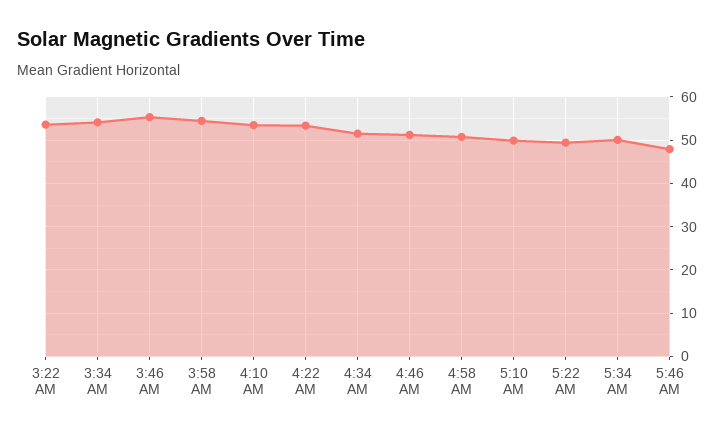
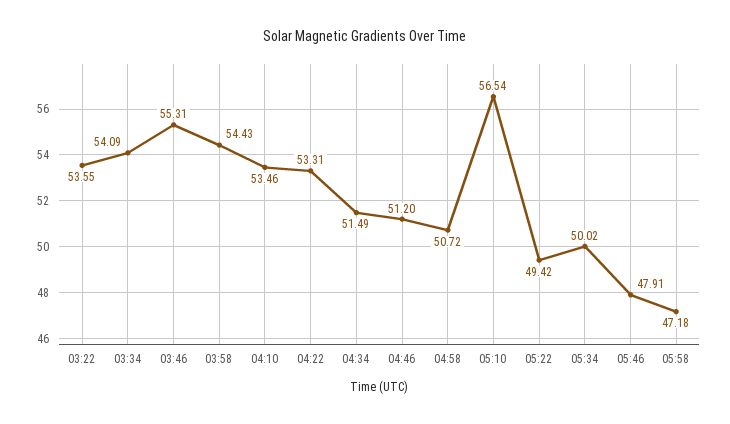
5:10 AM: 50 -> 56.54
05:58: none -> 47.18

